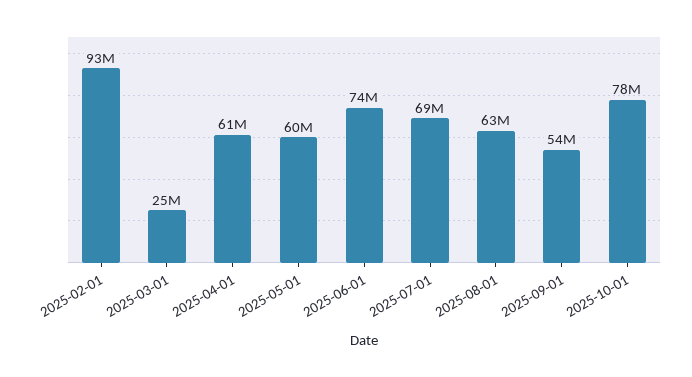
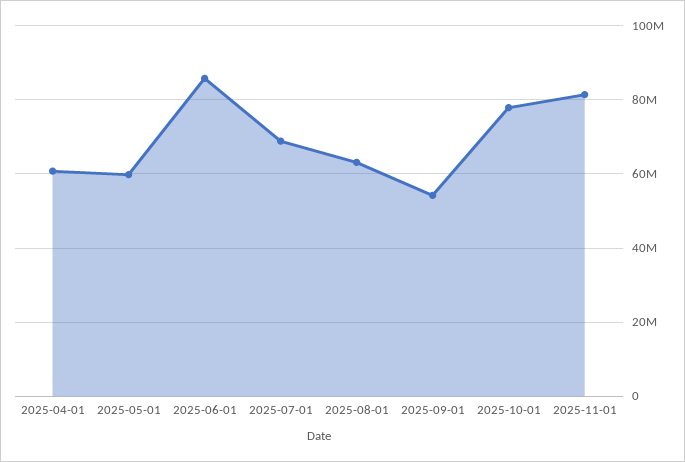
2025-02-01: 93000000 -> none
2025-03-01: 25000000 -> none
2025-06-01: 74000000 -> 86000000
2025-11-01: none -> 82000000

